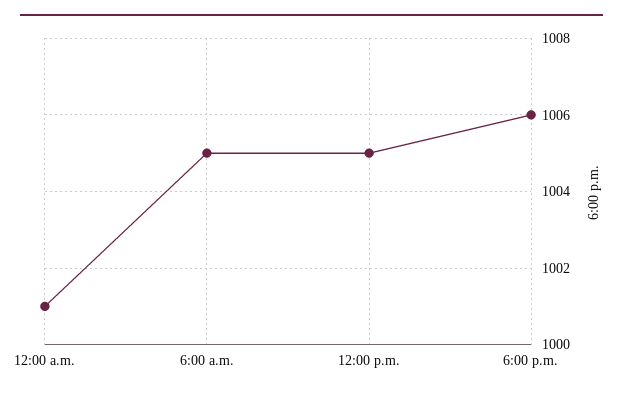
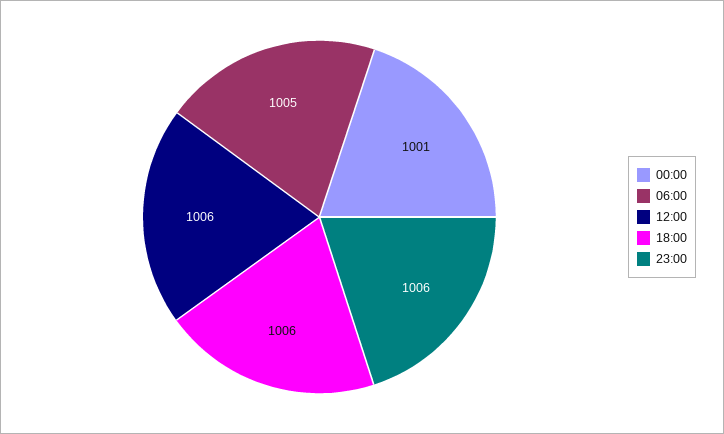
12:00 p.m.: 1005 -> 1006
23:00: none -> 1006

